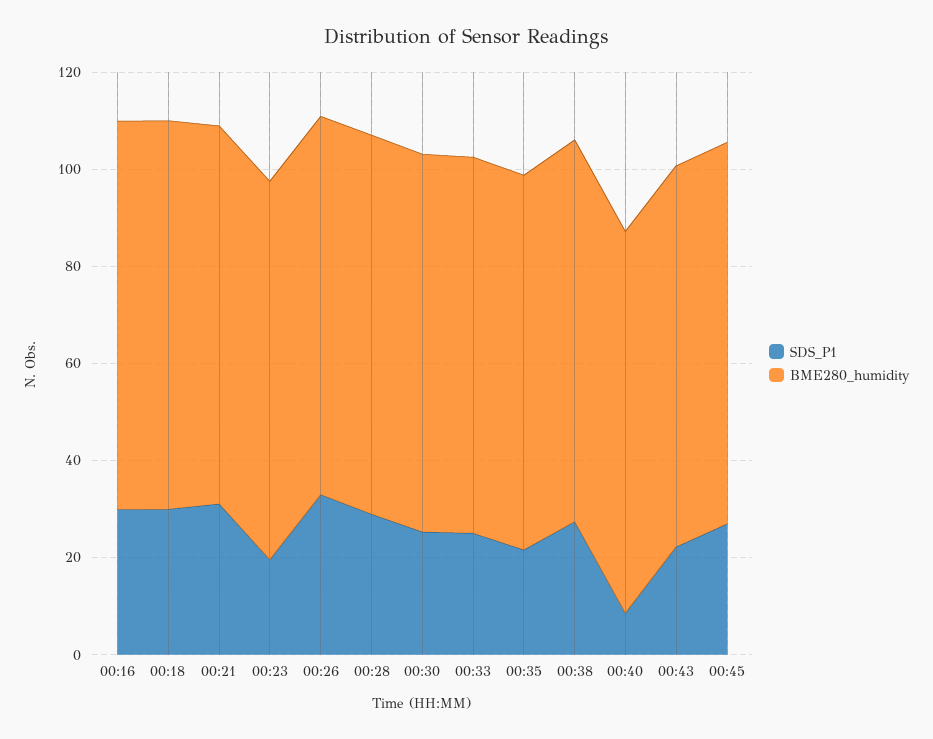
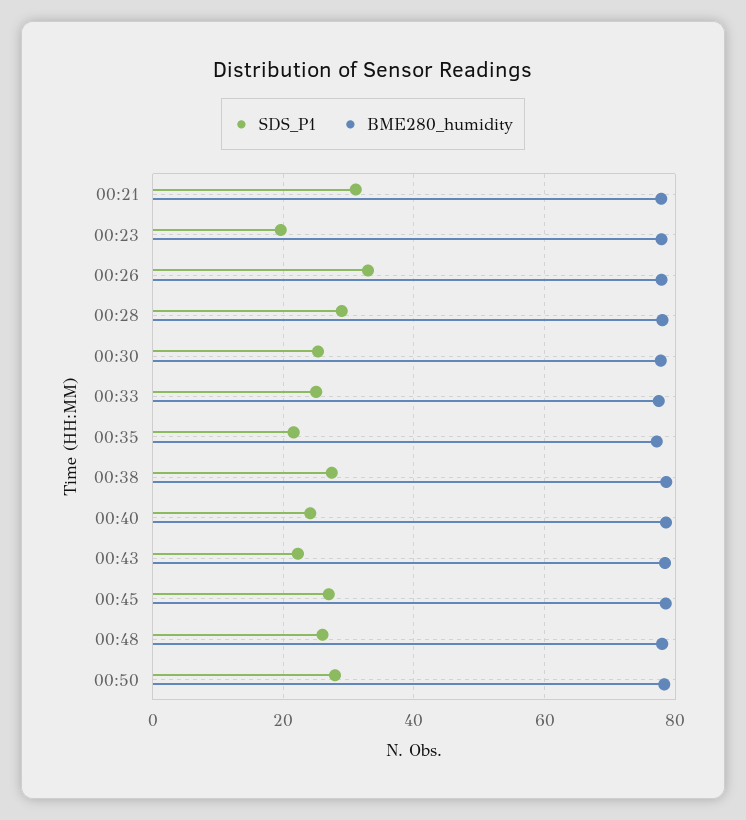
SDS_P1, 00:16: 30 -> none
BME280_humidity, 00:16: 80 -> none
SDS_P1, 00:18: 30 -> none
BME280_humidity, 00:18: 80 -> none
SDS_P1, 00:40: 10 -> 24
SDS_P1, 00:48: none -> 26
BME280_humidity, 00:48: none -> 78
SDS_P1, 00:50: none -> 28
BME280_humidity, 00:50: none -> 78

